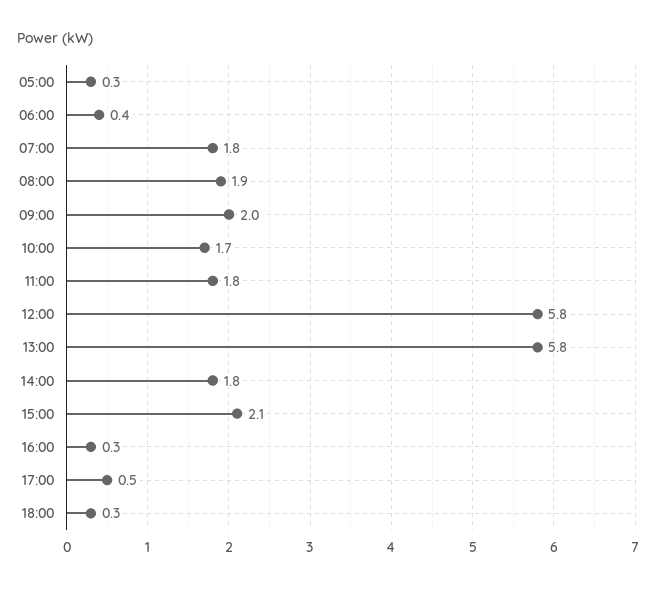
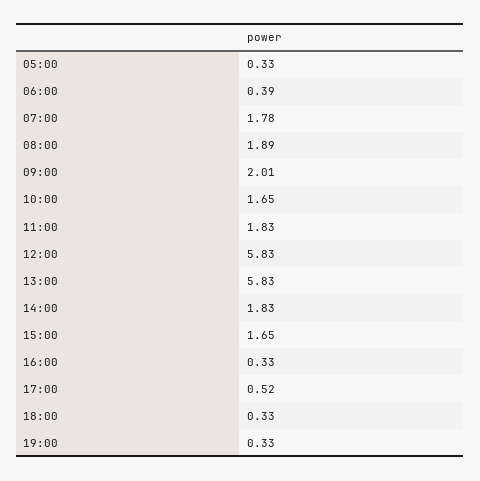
15:00: 2.1 -> 1.65
19:00: none -> 0.33

